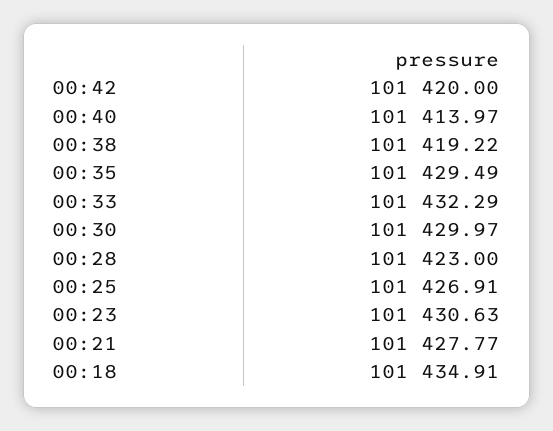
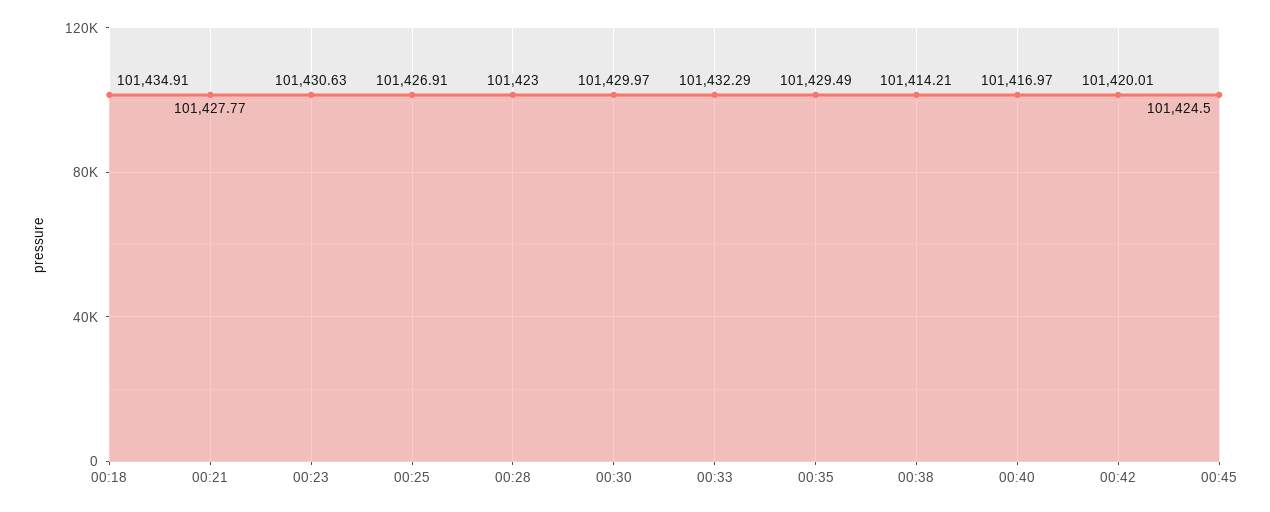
00:42: 101420 -> 101420.01
00:40: 101413.97 -> 101416.97
00:38: 101419.22 -> 101414.21
00:45: none -> 101424.5

